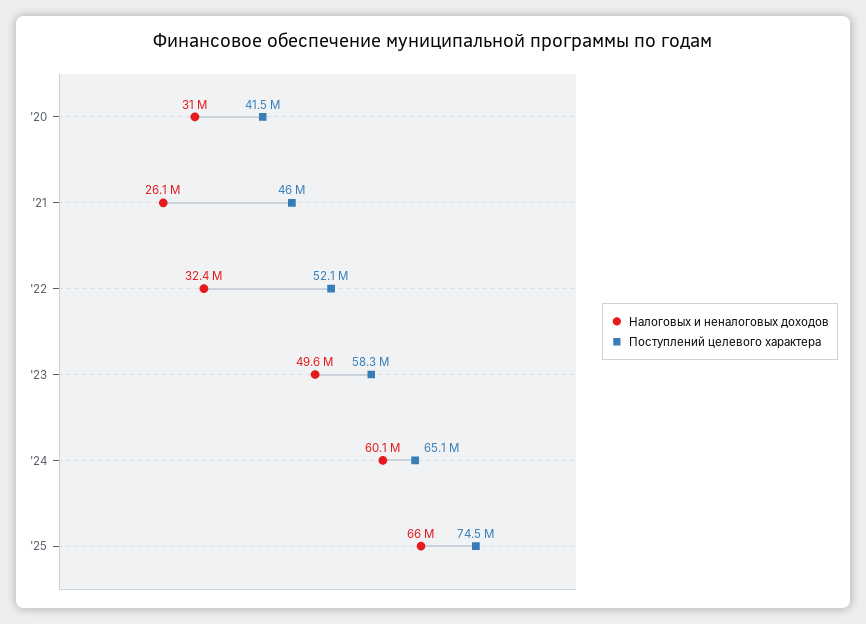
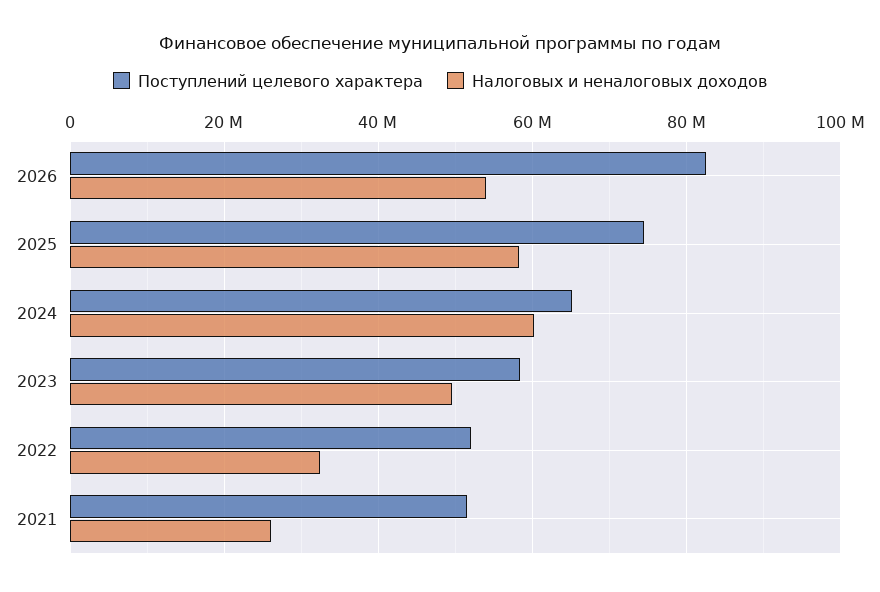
Налоговых и неналоговых доходов, '20: 31000000 -> none
Поступлений целевого характера, '20: 41500000 -> none
Поступлений целевого характера, '21: 46000000 -> 52000000
Налоговых и неналоговых доходов, '25: 66000000 -> 58000000
Поступлений целевого характера, 2026: none -> 82000000
Налоговых и неналоговых доходов, 2026: none -> 54000000

